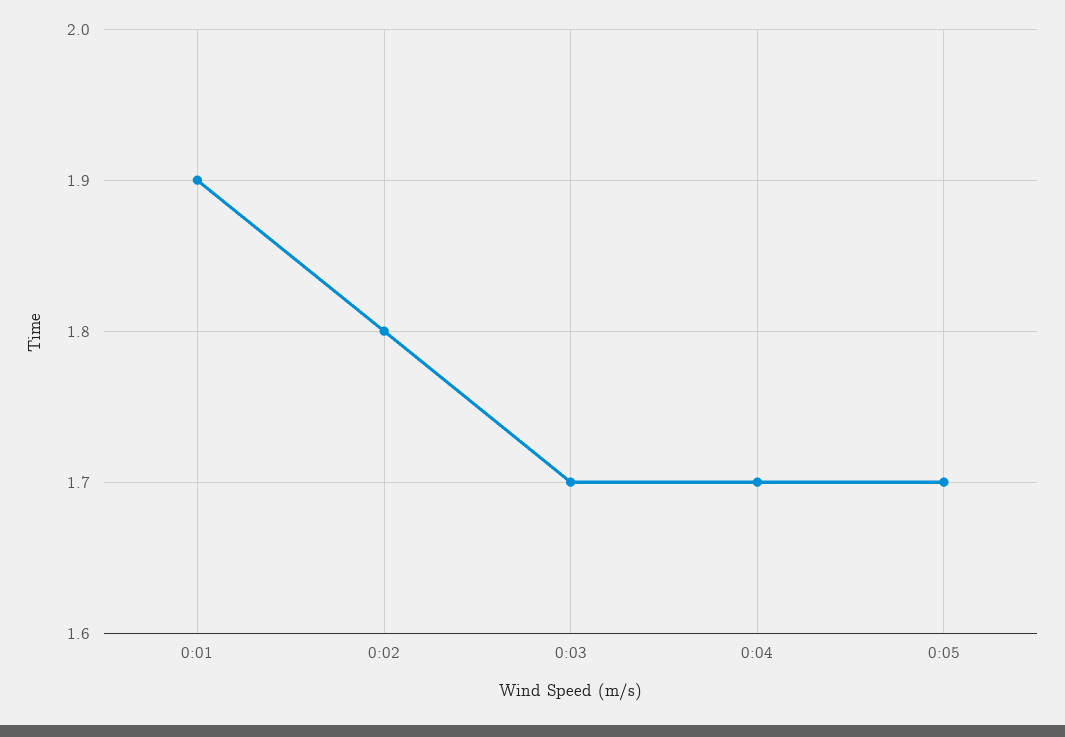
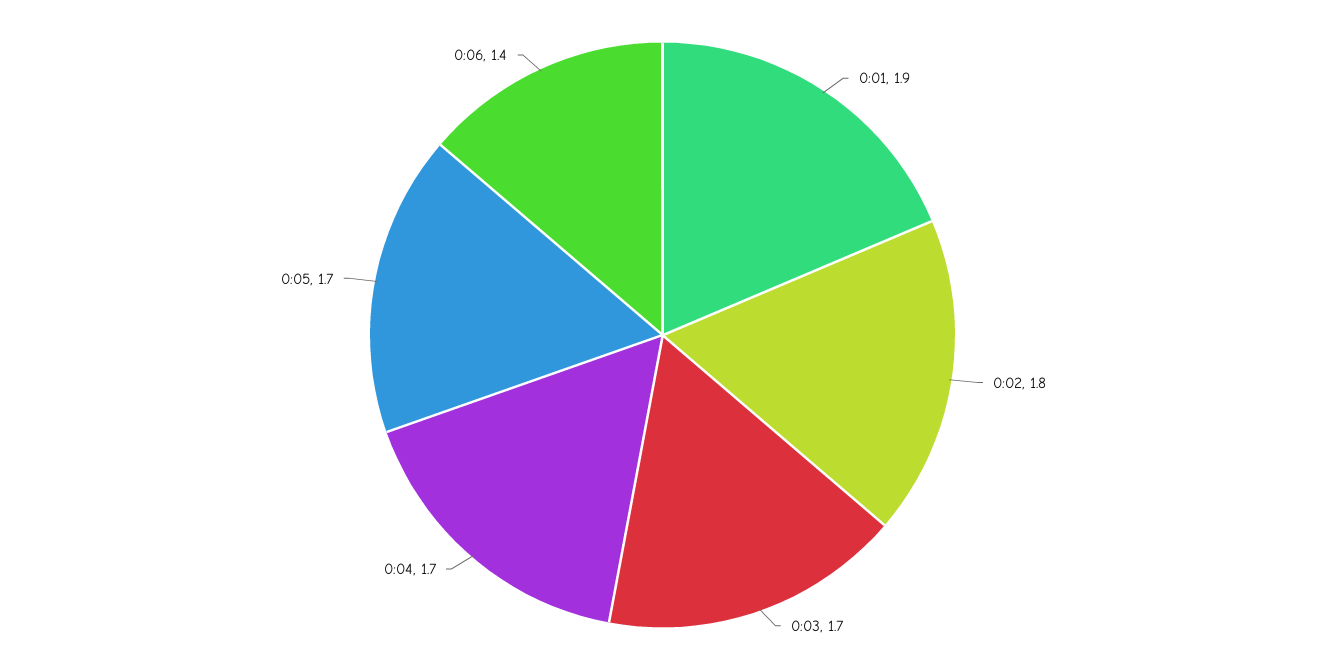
0:06: none -> 1.4

